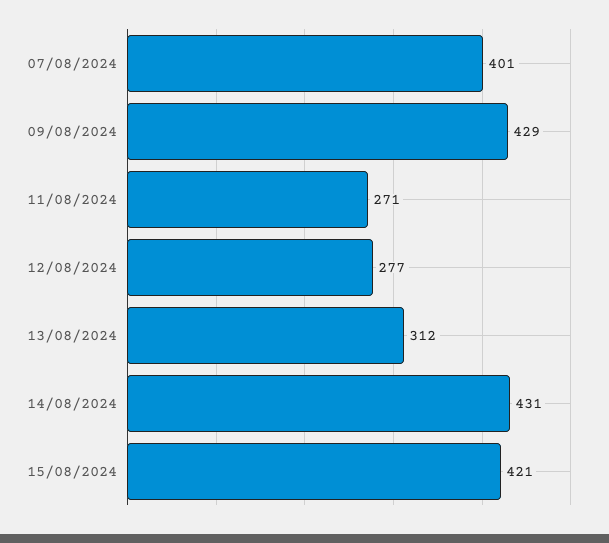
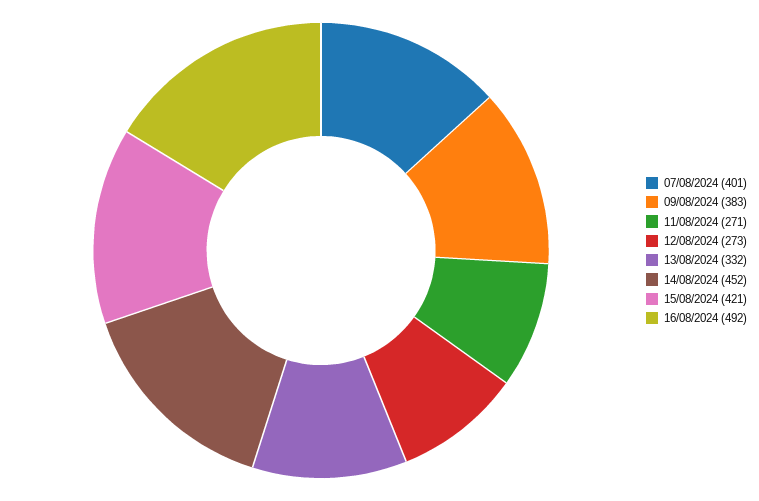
09/08/2024: 429 -> 383
12/08/2024: 277 -> 273
13/08/2024: 312 -> 332
14/08/2024: 431 -> 452
16/08/2024: none -> 492

